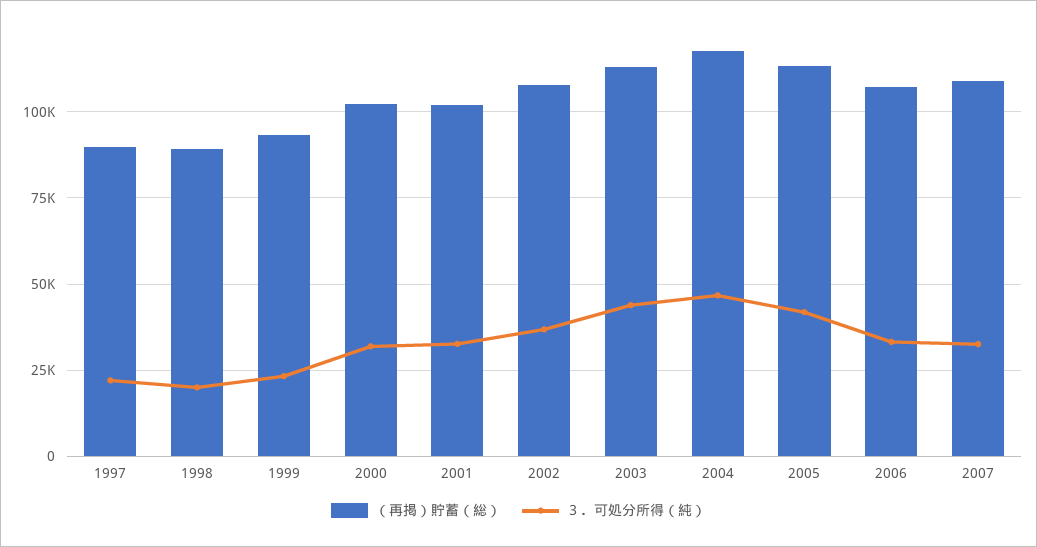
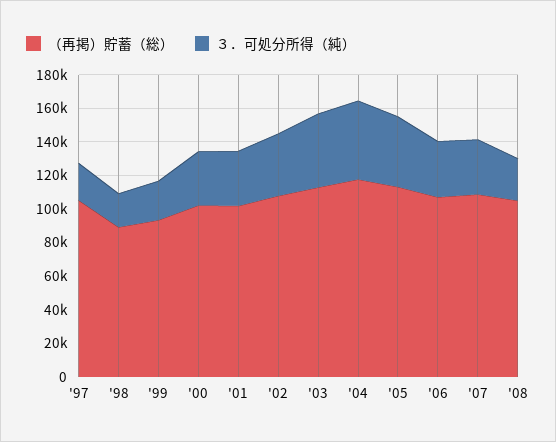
（再掲）貯蓄（総）, 1997: 90000 -> 105000
（再掲）貯蓄（総）, '08: none -> 105000
３．可処分所得（純）, '08: none -> 25000

